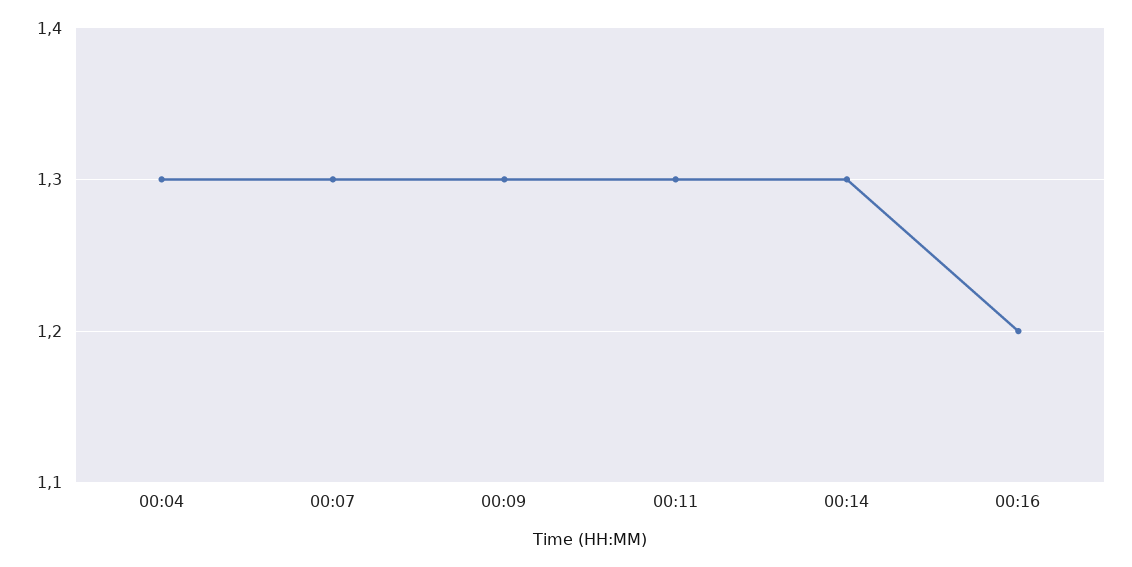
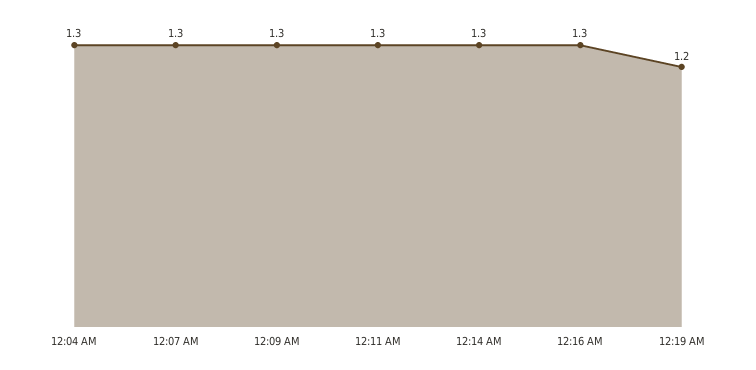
00:16: 1.2 -> 1.3
12:19 AM: none -> 1.2

